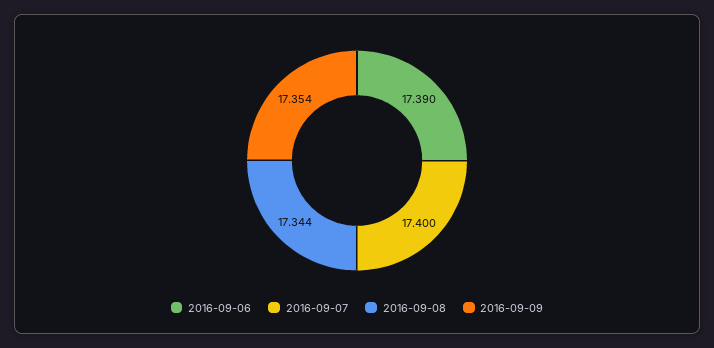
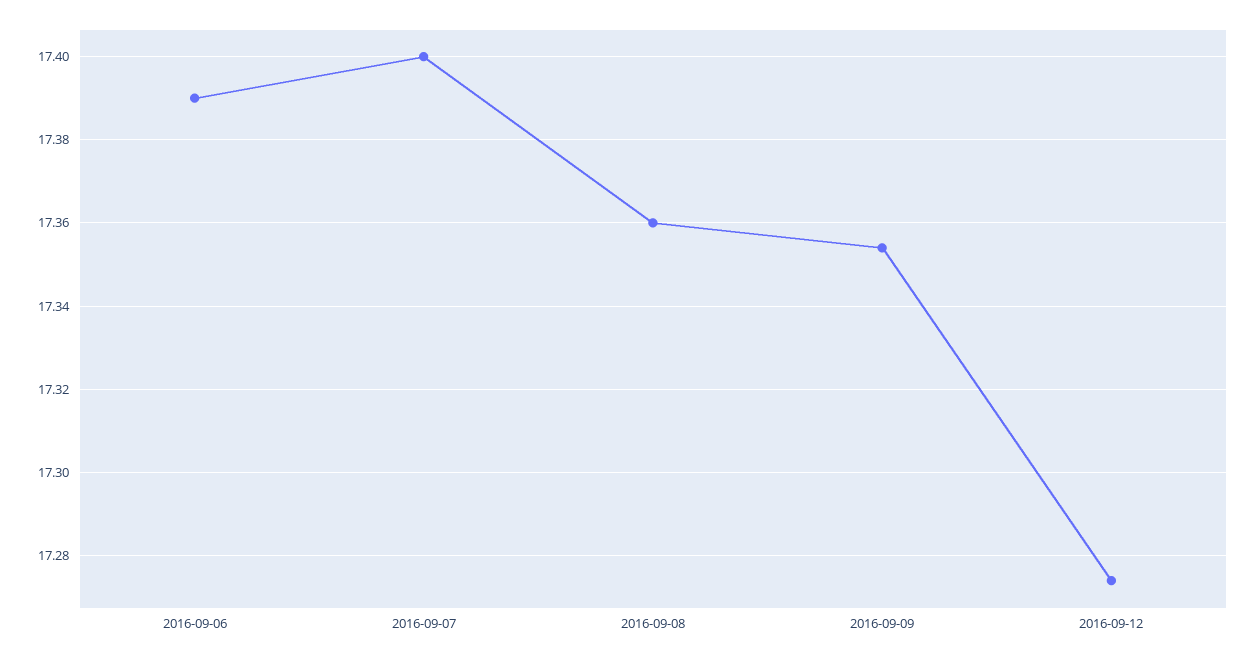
2016-09-08: 17.344 -> 17.36
2016-09-12: none -> 17.275

